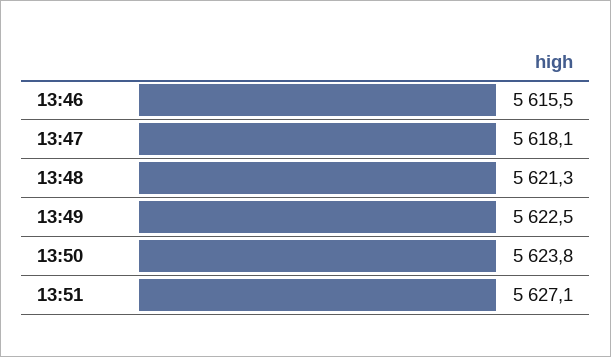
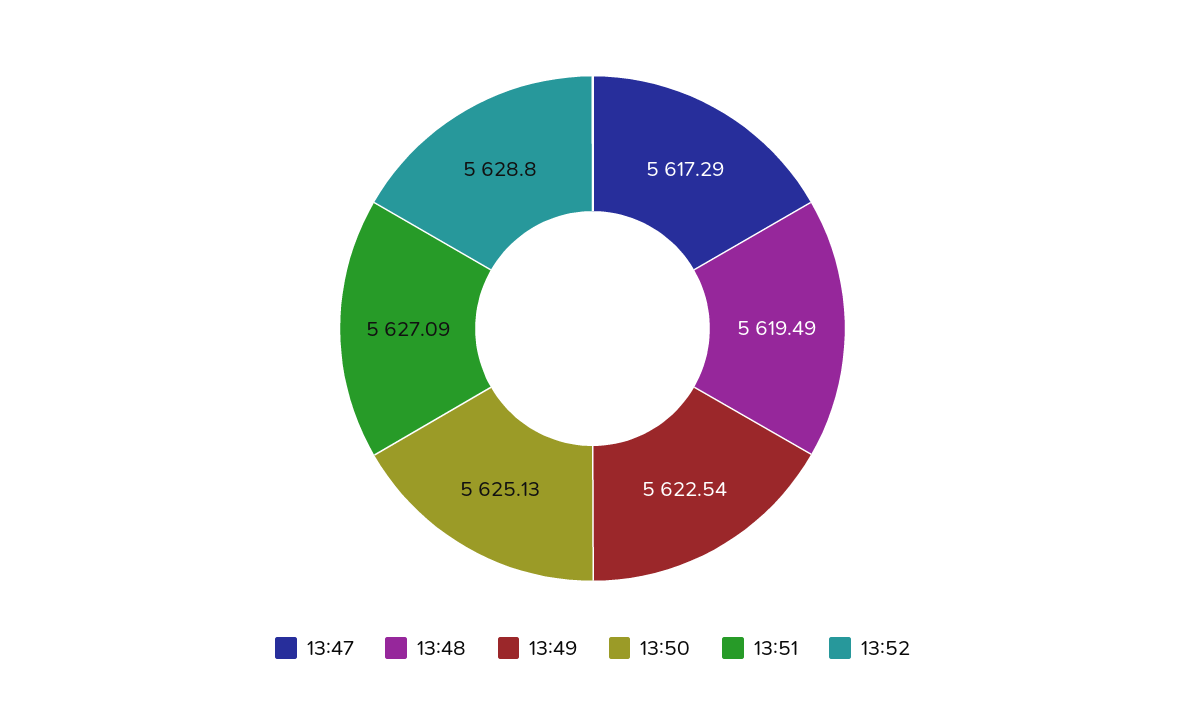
13:46: 5615.5 -> none
13:47: 5618.1 -> 5617.29
13:48: 5621.3 -> 5619.49
13:50: 5623.8 -> 5625.13
13:52: none -> 5628.8

